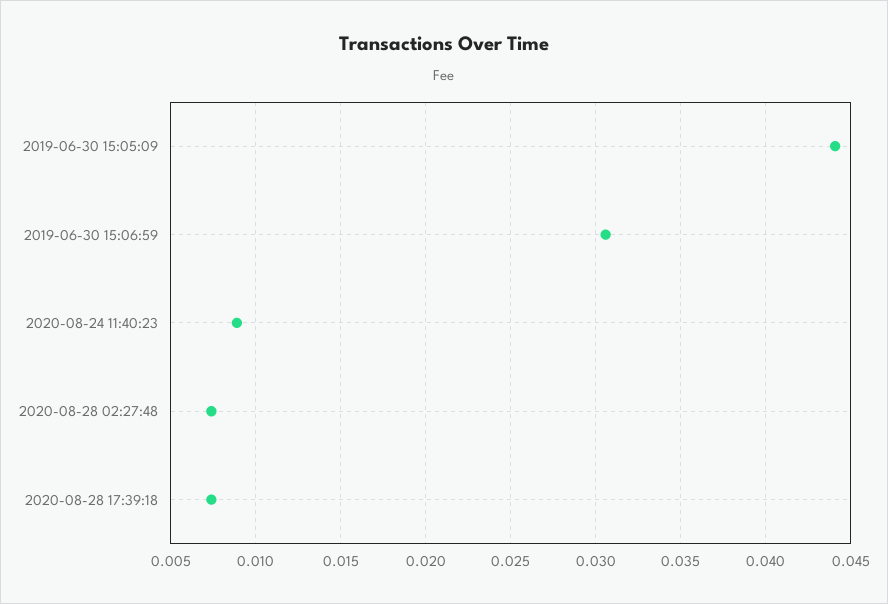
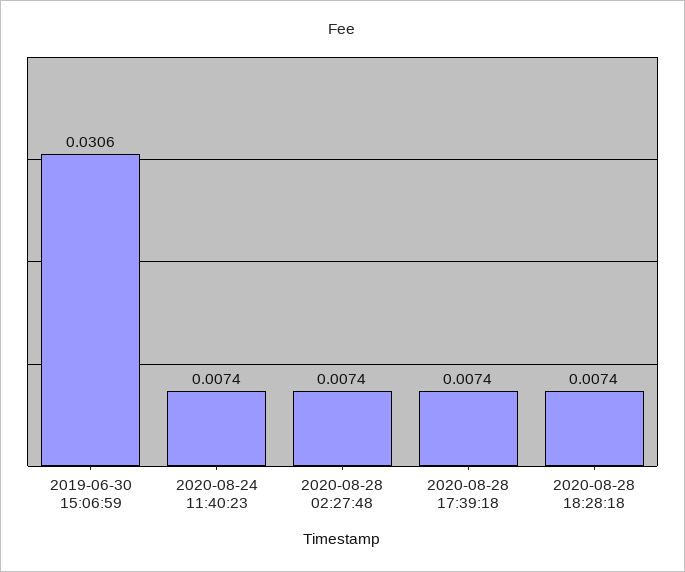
2019-06-30 15:05:09: 0.044 -> none
2020-08-24 11:40:23: 0.009 -> 0.0074
2020-08-28 18:28:18: none -> 0.0074

